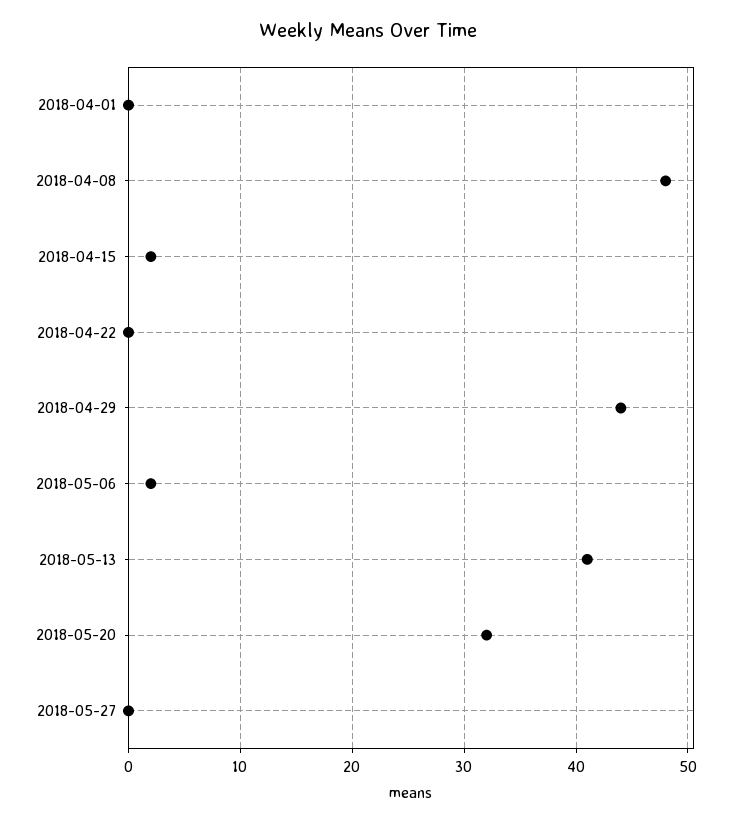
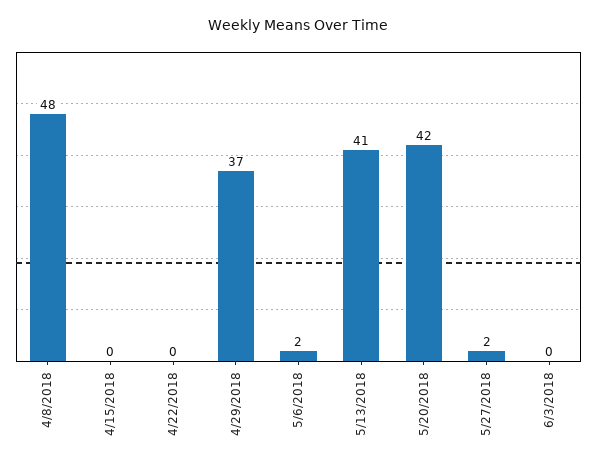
2018-04-01: 0 -> none
2018-04-15: 2 -> 0
2018-04-29: 44 -> 37
2018-05-20: 32 -> 42
2018-05-27: 0 -> 2
6/3/2018: none -> 0

